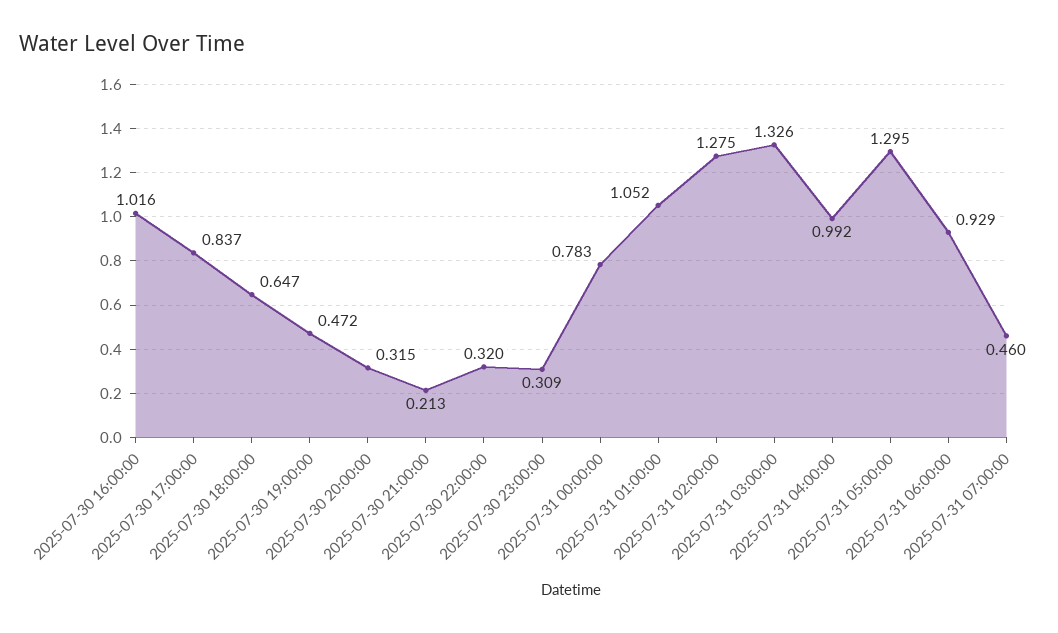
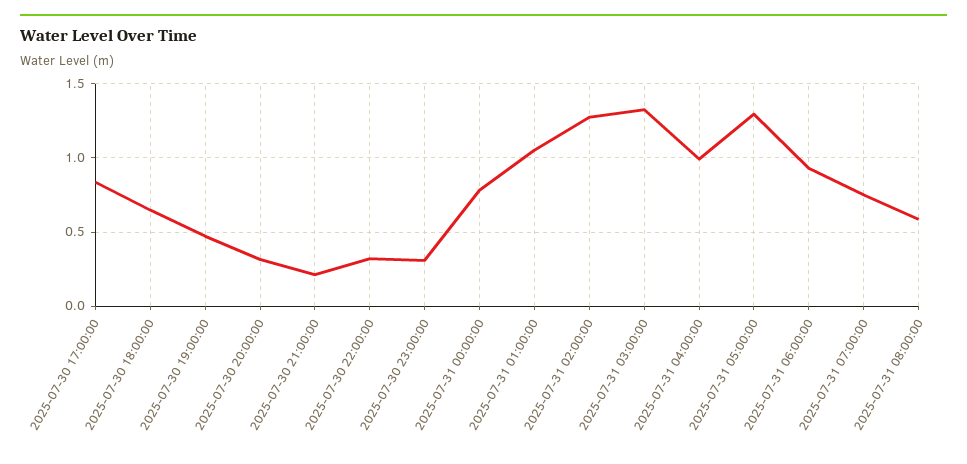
2025-07-30 16:00:00: 1.016 -> none
2025-07-31 07:00:00: 0.46 -> 0.75
2025-07-31 08:00:00: none -> 0.6

